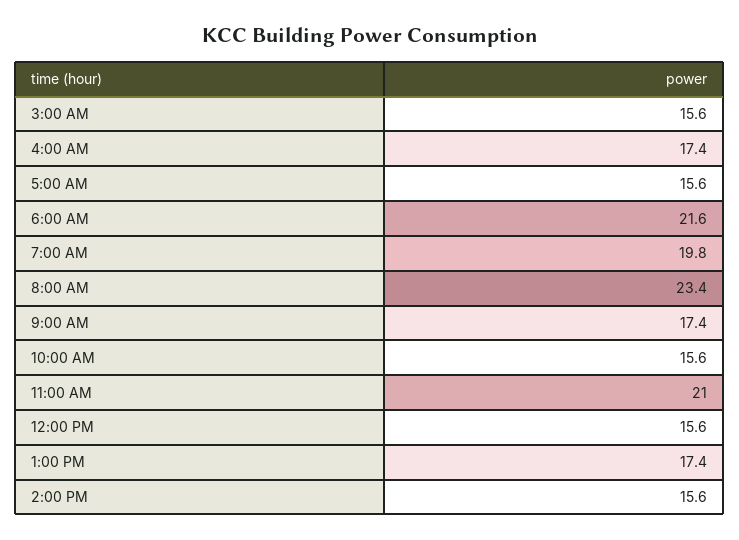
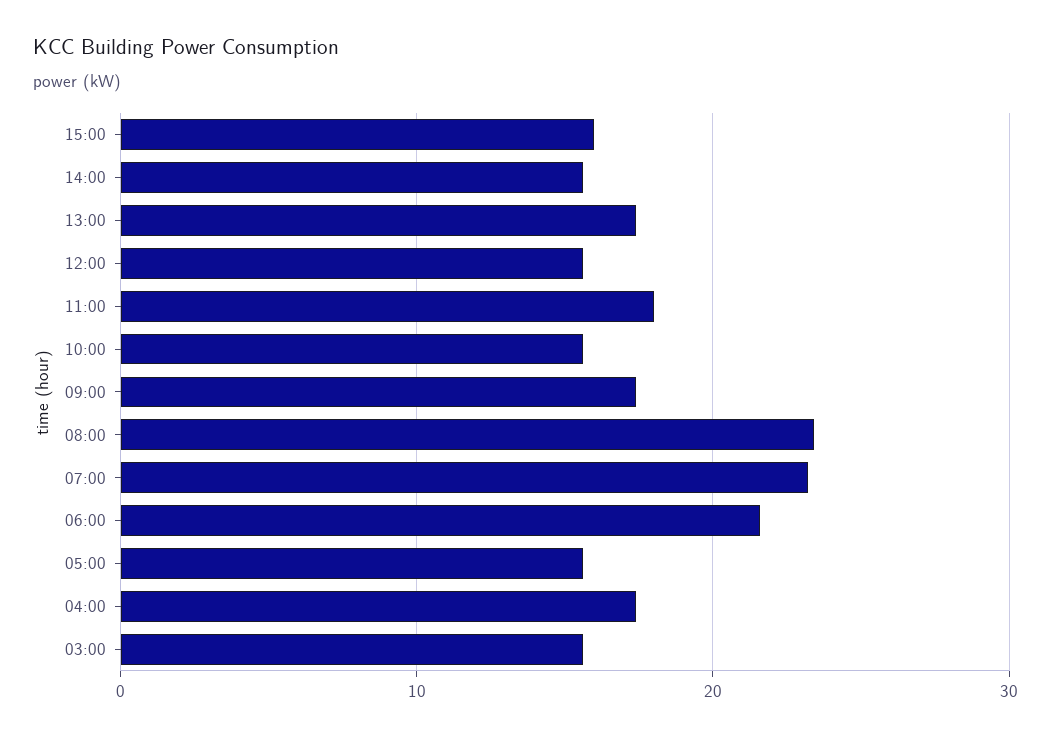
7:00 AM: 19.8 -> 23
11:00 AM: 21 -> 18
15:00: none -> 16

